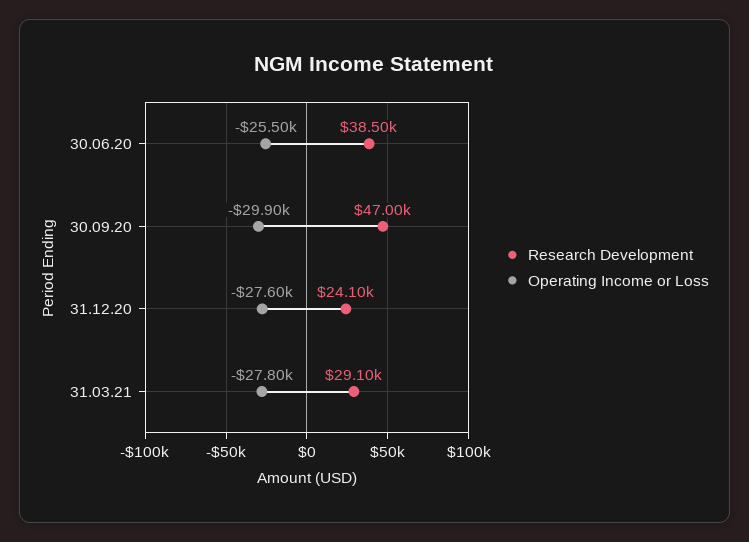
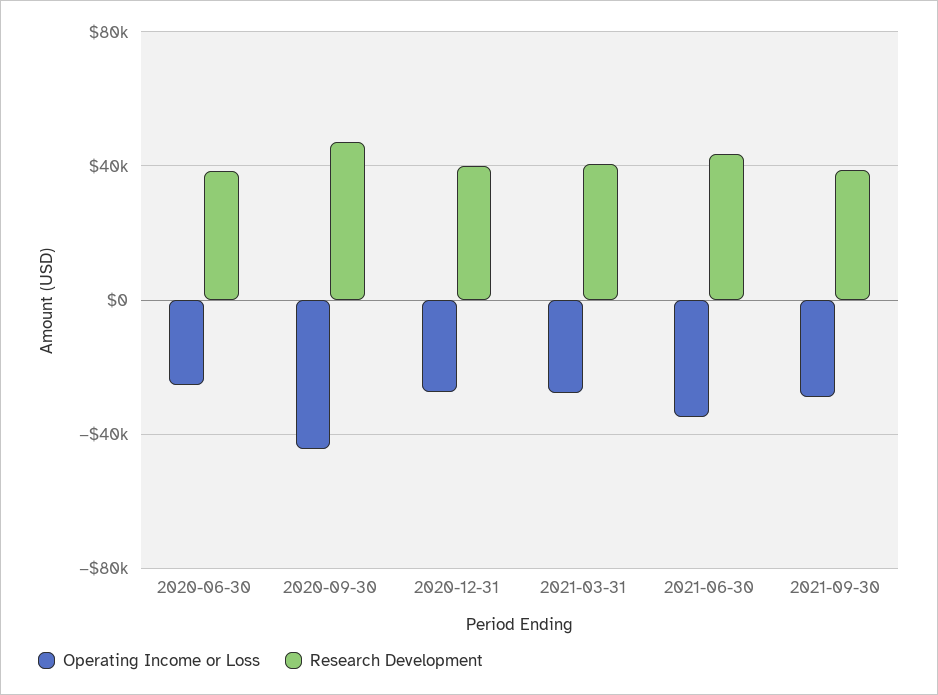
Operating Income or Loss, 30.09.20: -29900 -> -45000
Research Development, 31.12.20: 24100 -> 40000
Research Development, 31.03.21: 29100 -> 40000
Operating Income or Loss, 2021-06-30: none -> -35000
Research Development, 2021-06-30: none -> 45000
Operating Income or Loss, 2021-09-30: none -> -30000
Research Development, 2021-09-30: none -> 40000

